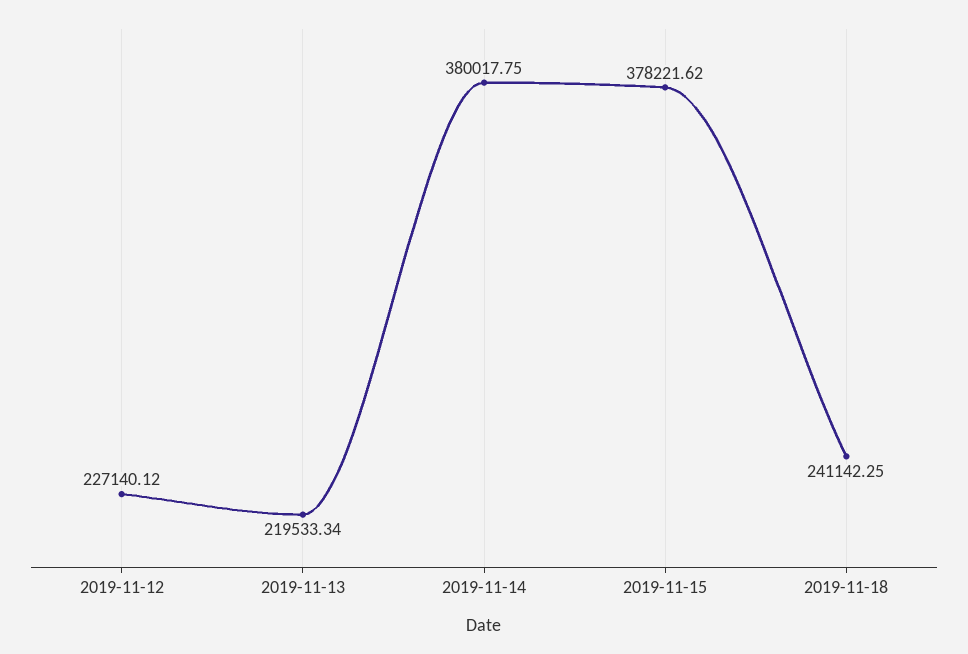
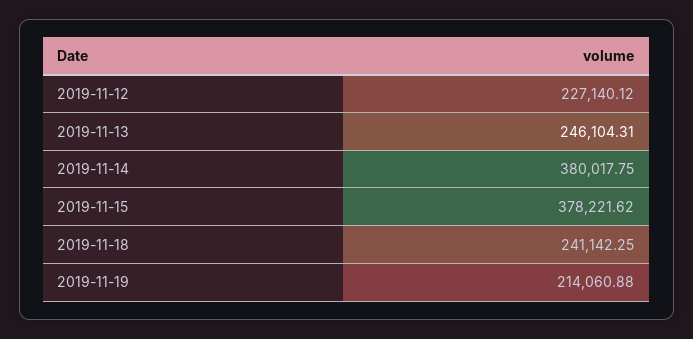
2019-11-13: 219533.34 -> 246104.31
2019-11-19: none -> 214060.88

